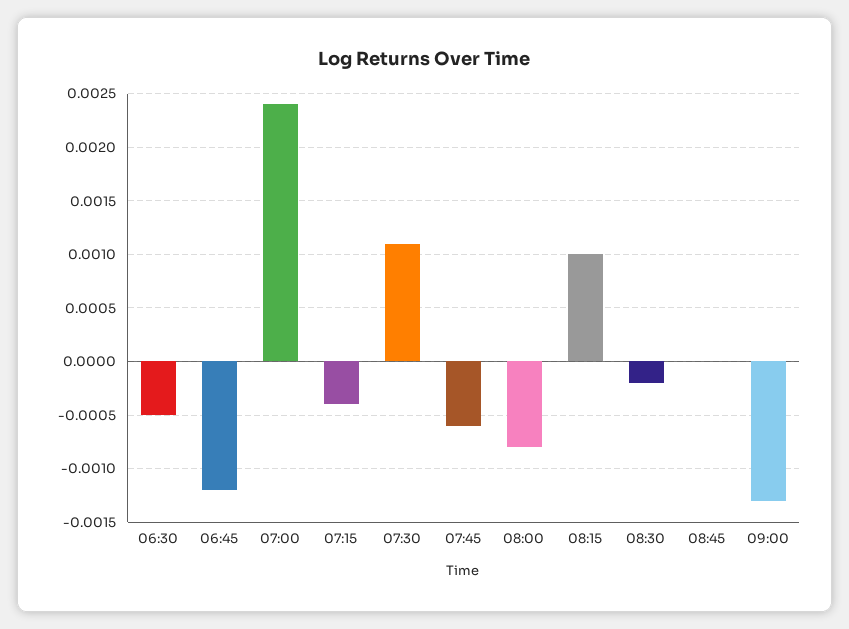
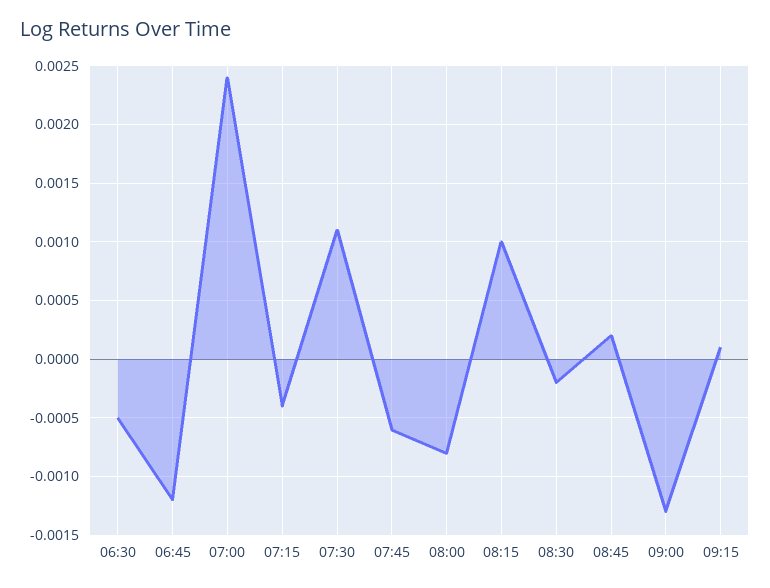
08:45: 0 -> 0.0002
09:15: none -> 0.0001

